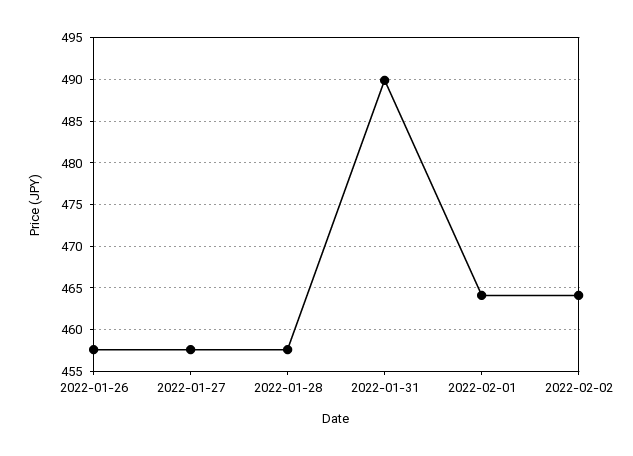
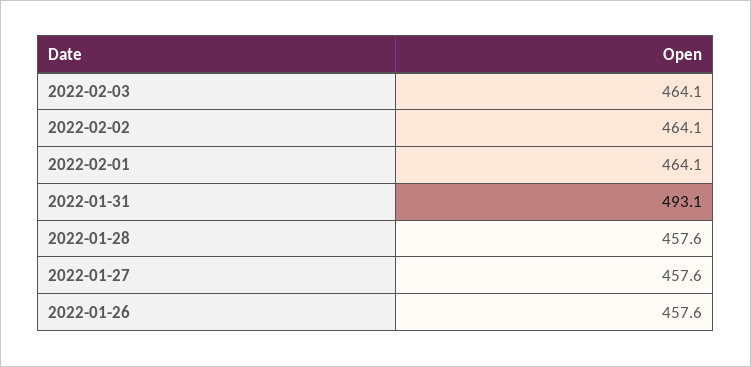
2022-01-31: 490 -> 493.1
2022-02-03: none -> 464.1

